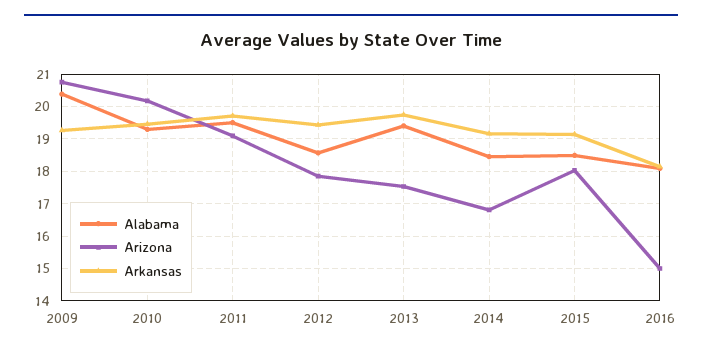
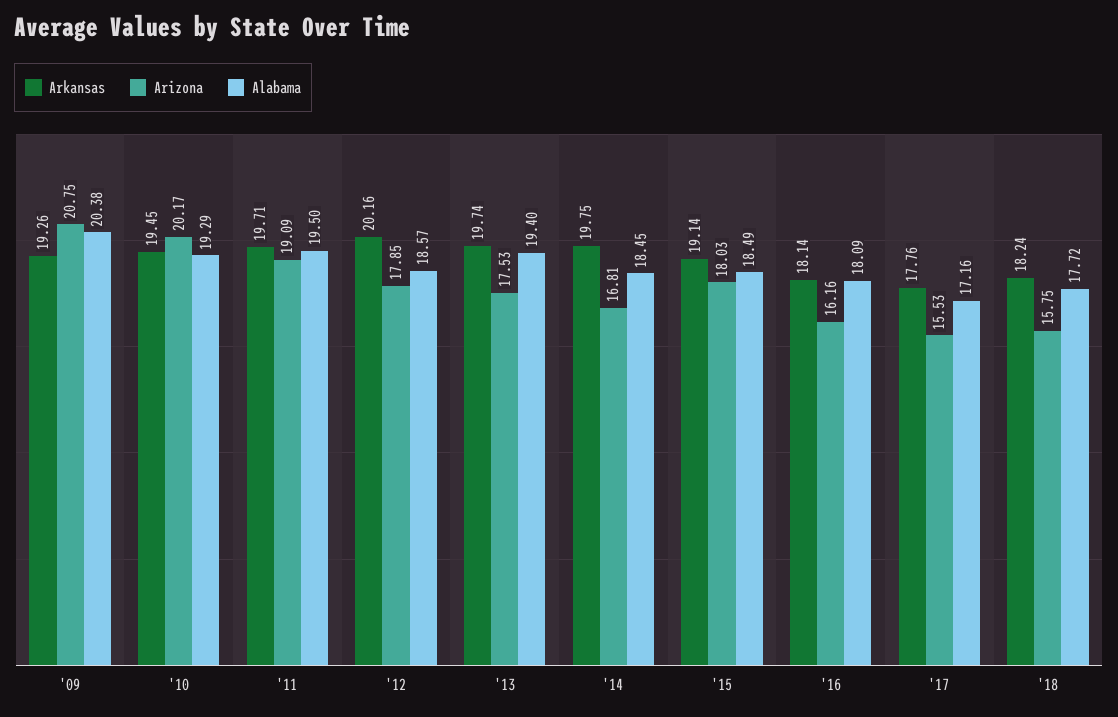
Arkansas, 2012: 19.4 -> 20.16
Arkansas, 2014: 19.2 -> 19.75
Arizona, 2016: 15 -> 16.16
Arkansas, '17: none -> 17.76
Arizona, '17: none -> 15.53
Alabama, '17: none -> 17.16
Arkansas, '18: none -> 18.24
Arizona, '18: none -> 15.75
Alabama, '18: none -> 17.72

